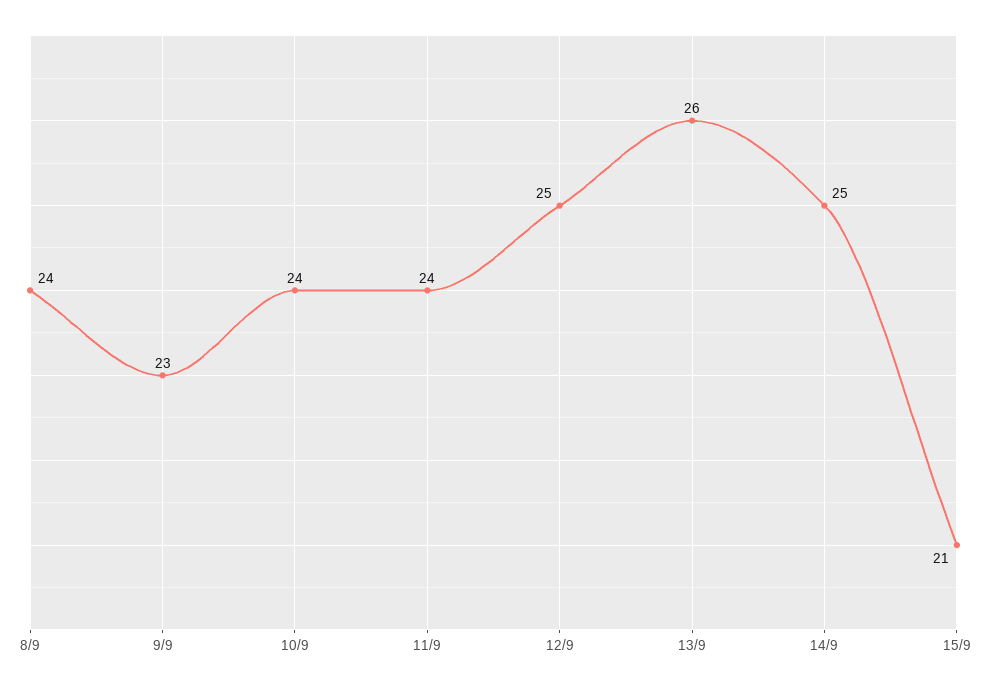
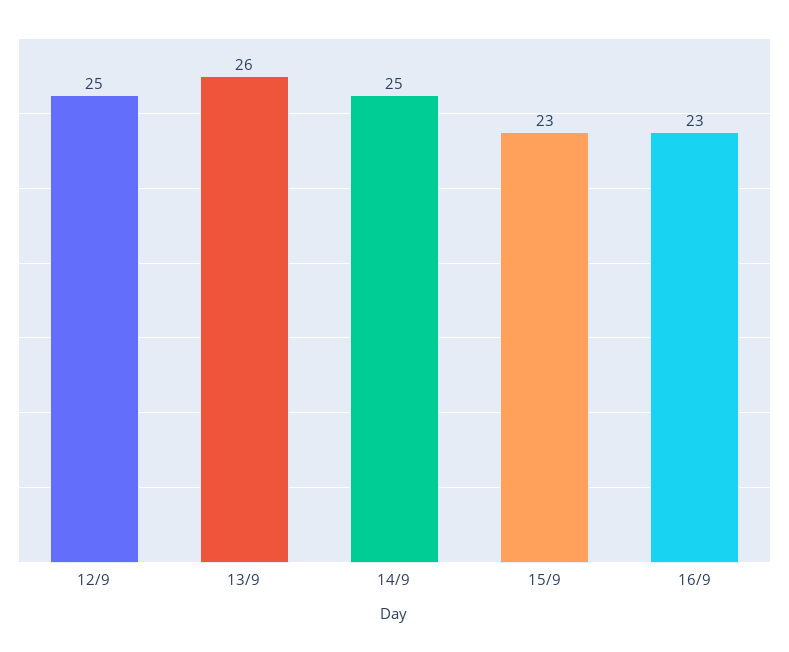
8/9: 24 -> none
9/9: 23 -> none
10/9: 24 -> none
11/9: 24 -> none
15/9: 21 -> 23
16/9: none -> 23

